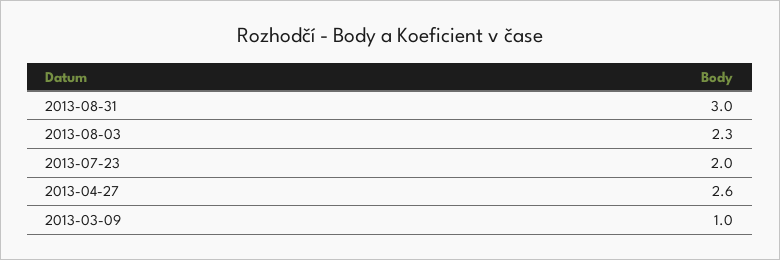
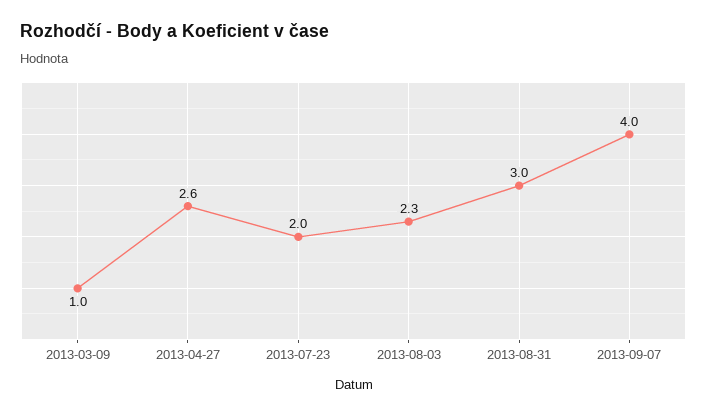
2013-09-07: none -> 4

